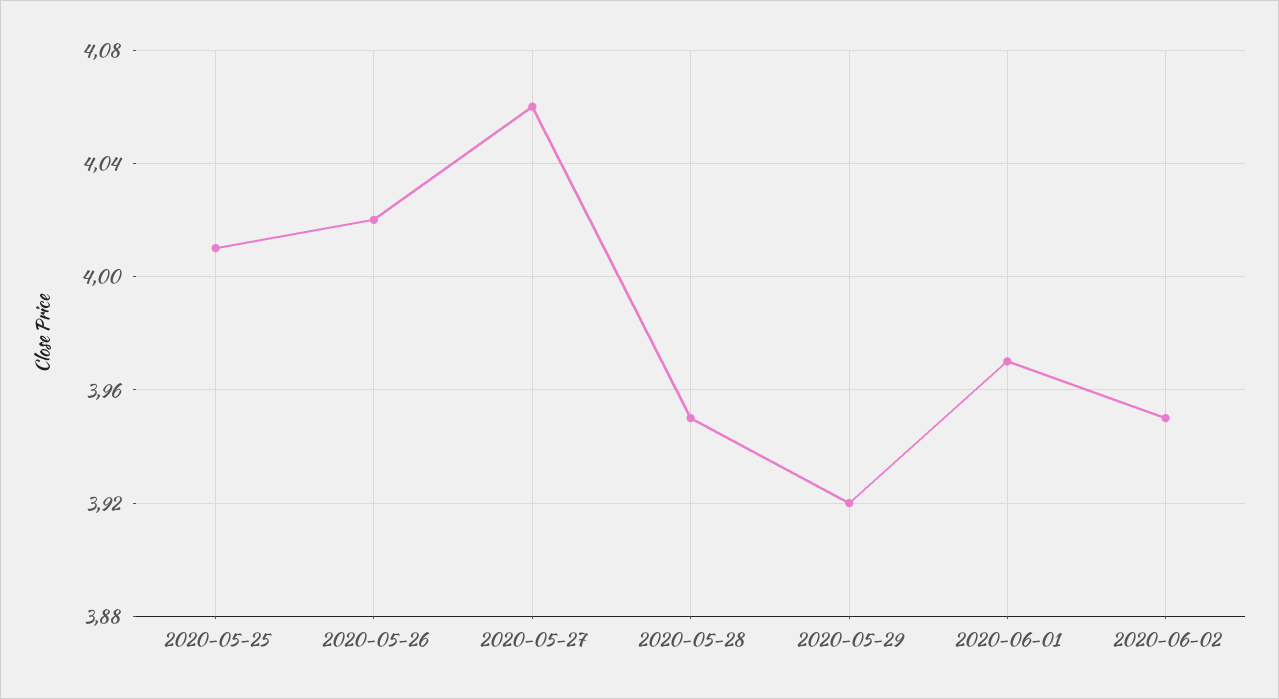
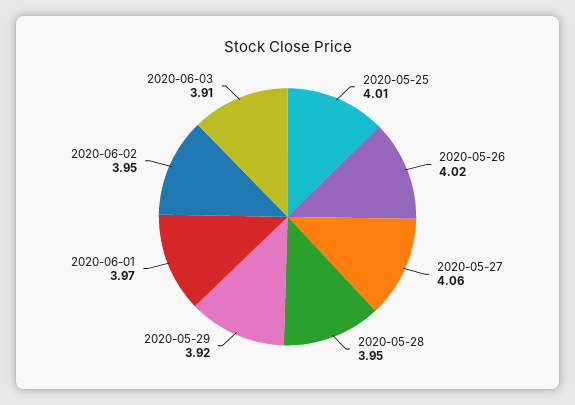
2020-06-03: none -> 3.91

